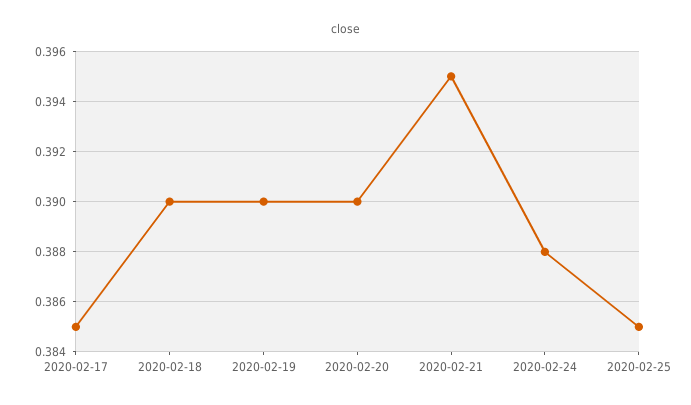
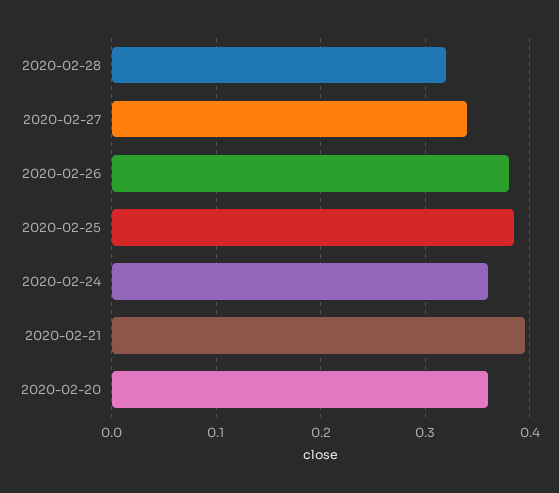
2020-02-17: 0.385 -> none
2020-02-18: 0.39 -> none
2020-02-19: 0.39 -> none
2020-02-20: 0.39 -> 0.36
2020-02-24: 0.388 -> 0.36
2020-02-28: none -> 0.32
2020-02-27: none -> 0.34
2020-02-26: none -> 0.38

